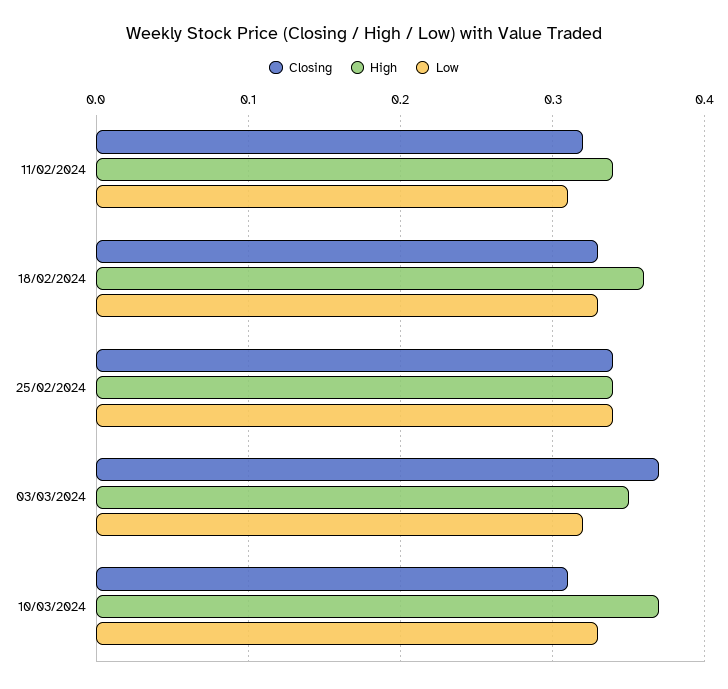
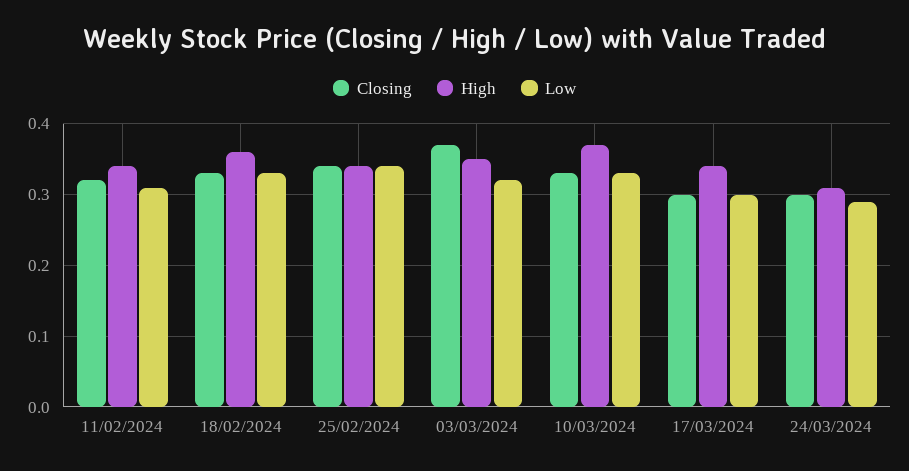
Closing, 10/03/2024: 0.31 -> 0.33
Closing, 17/03/2024: none -> 0.3
High, 17/03/2024: none -> 0.34
Low, 17/03/2024: none -> 0.3
Closing, 24/03/2024: none -> 0.3
High, 24/03/2024: none -> 0.31
Low, 24/03/2024: none -> 0.29

